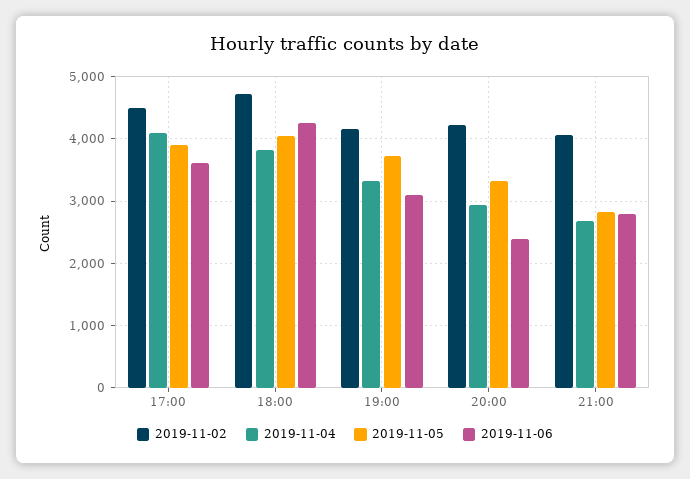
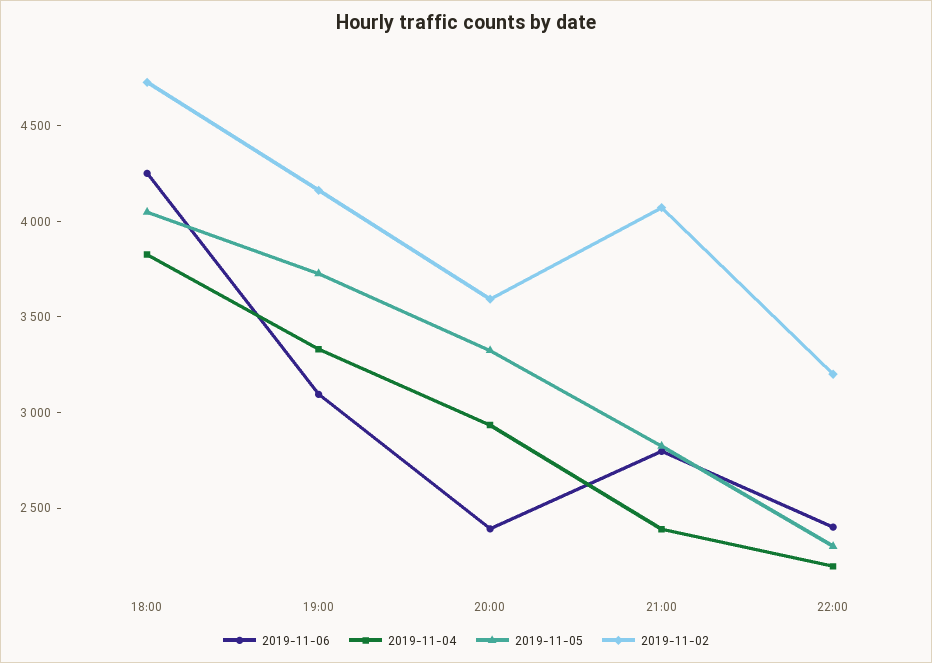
2019-11-02, 17:00: 4500 -> none
2019-11-04, 17:00: 4100 -> none
2019-11-05, 17:00: 3900 -> none
2019-11-06, 17:00: 3600 -> none
2019-11-02, 20:00: 4200 -> 3600
2019-11-04, 21:00: 2700 -> 2400
2019-11-06, 22:00: none -> 2400
2019-11-04, 22:00: none -> 2200
2019-11-05, 22:00: none -> 2300
2019-11-02, 22:00: none -> 3200

